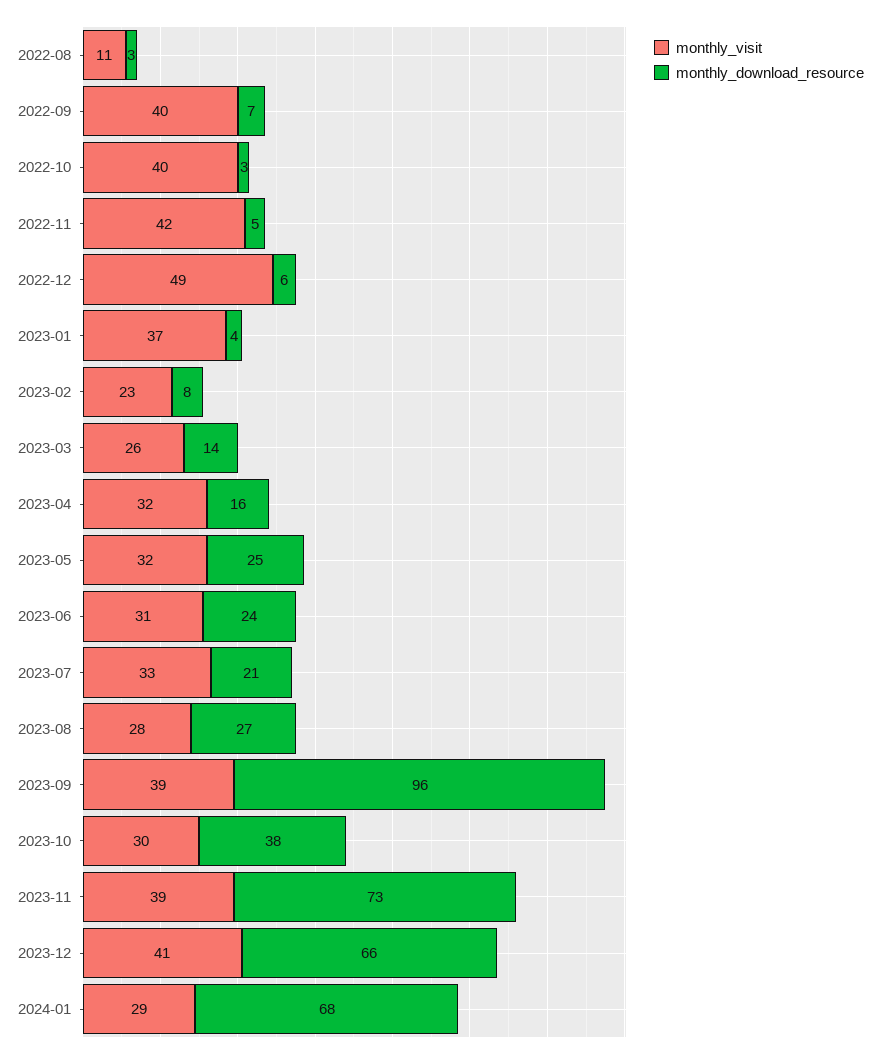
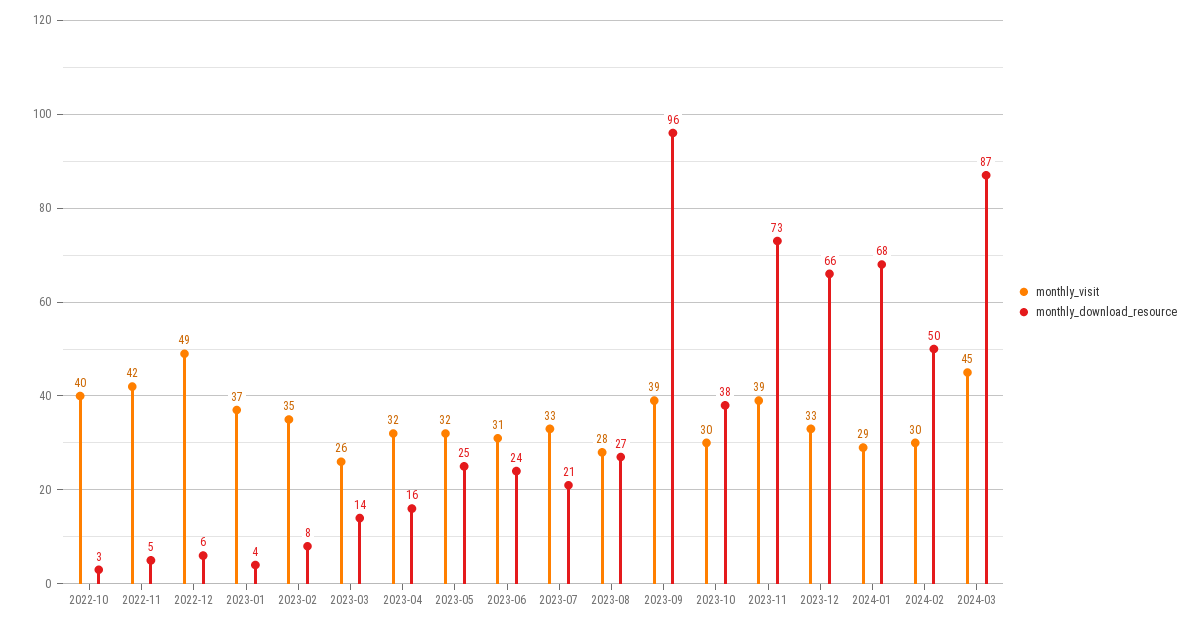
monthly_visit, 2022-08: 11 -> none
monthly_download_resource, 2022-08: 3 -> none
monthly_visit, 2022-09: 40 -> none
monthly_download_resource, 2022-09: 7 -> none
monthly_visit, 2023-02: 23 -> 35
monthly_visit, 2023-12: 41 -> 33
monthly_visit, 2024-02: none -> 30
monthly_download_resource, 2024-02: none -> 50
monthly_visit, 2024-03: none -> 45
monthly_download_resource, 2024-03: none -> 87

